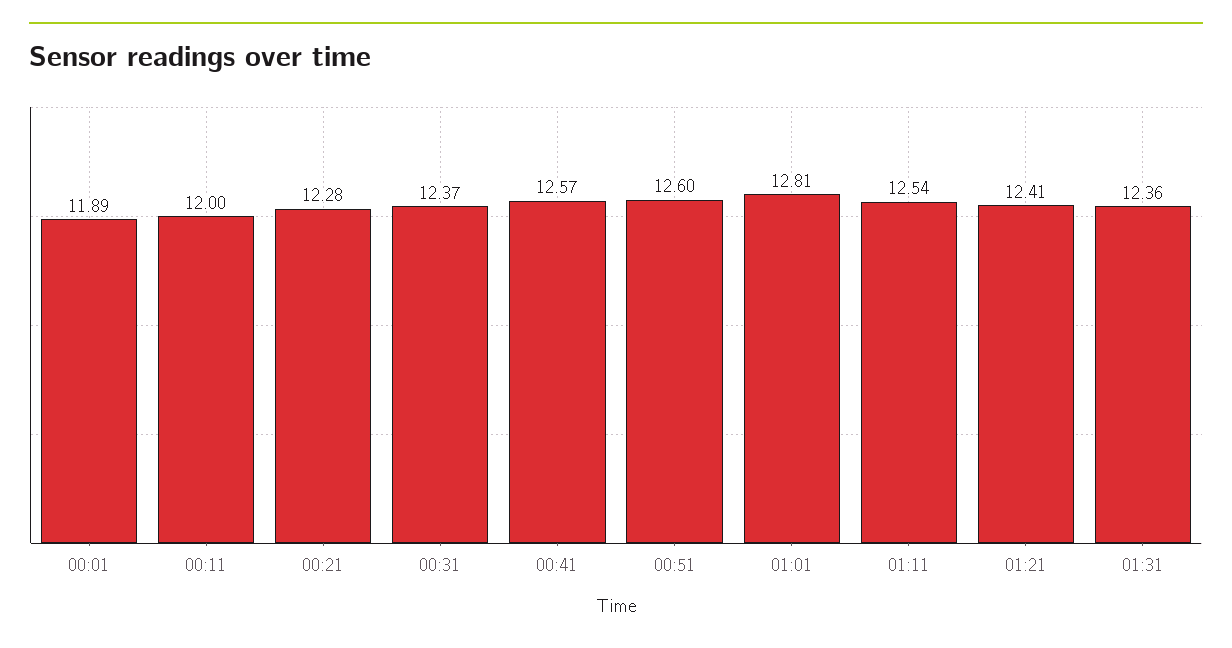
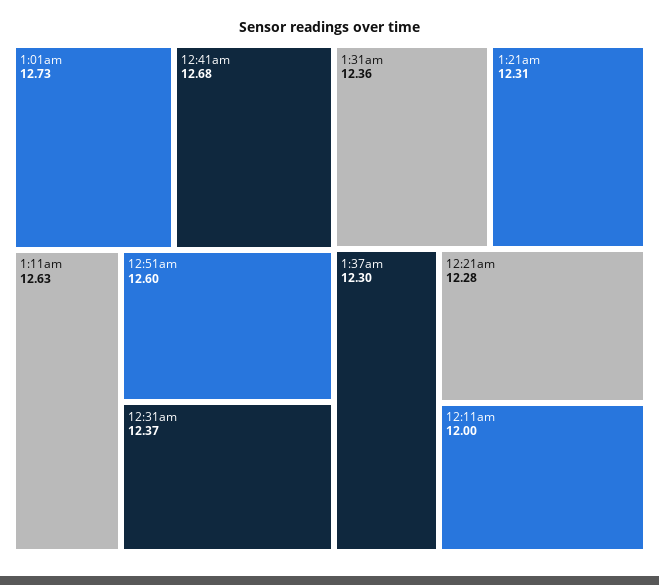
00:01: 11.89 -> none
00:41: 12.57 -> 12.68
01:01: 12.81 -> 12.73
01:11: 12.54 -> 12.63
01:21: 12.41 -> 12.31
1:37am: none -> 12.3

